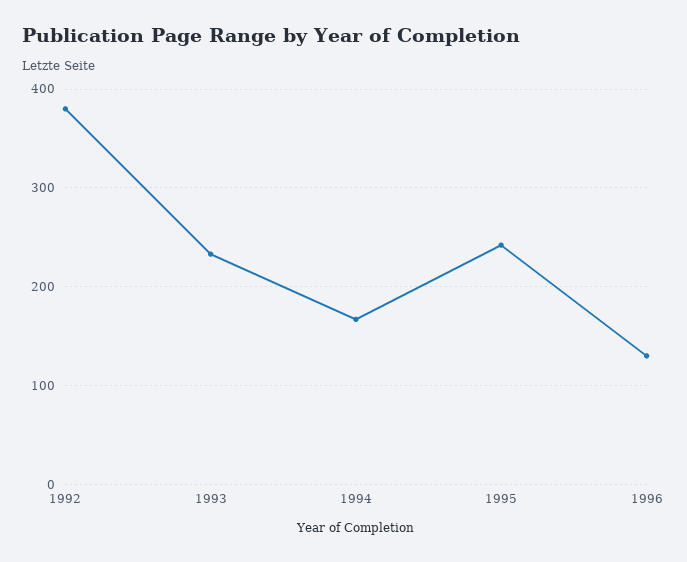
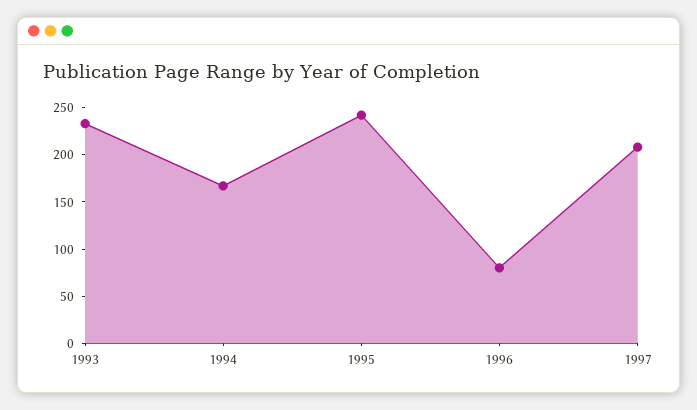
1992: 380 -> none
1996: 130 -> 80
1997: none -> 210

